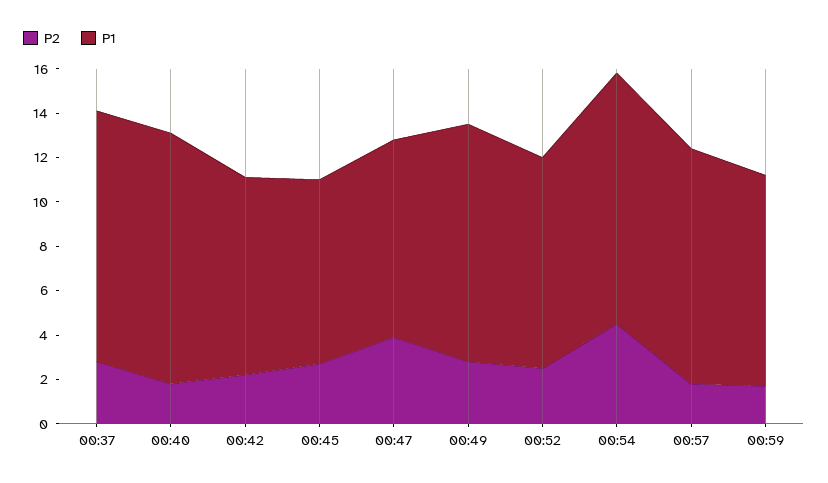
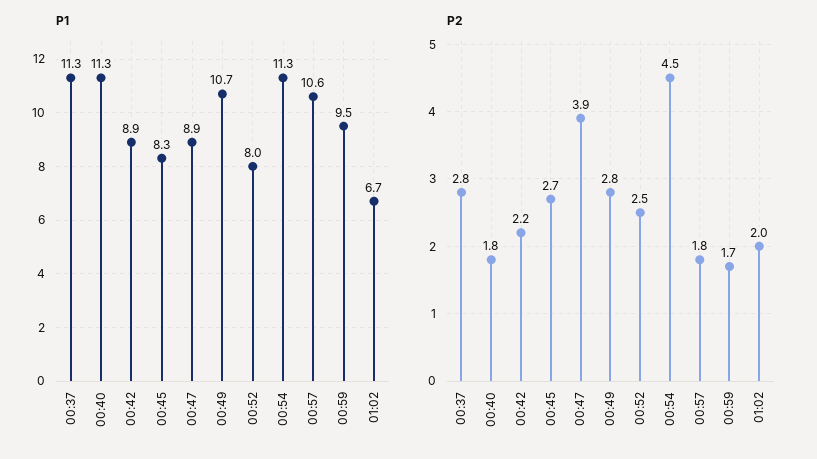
P1, 00:52: 9.5 -> 8
P1, 01:02: none -> 6.7
P2, 01:02: none -> 2

